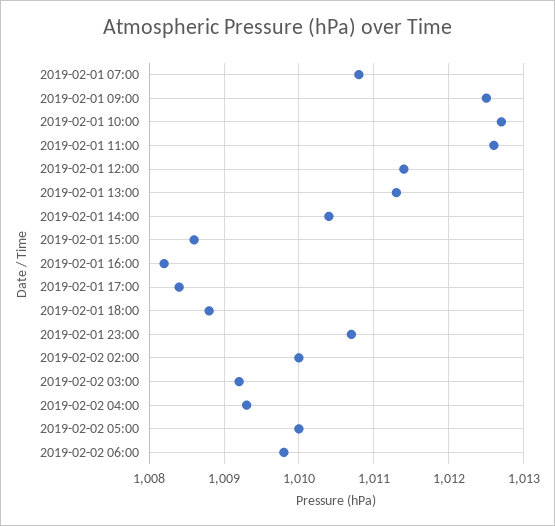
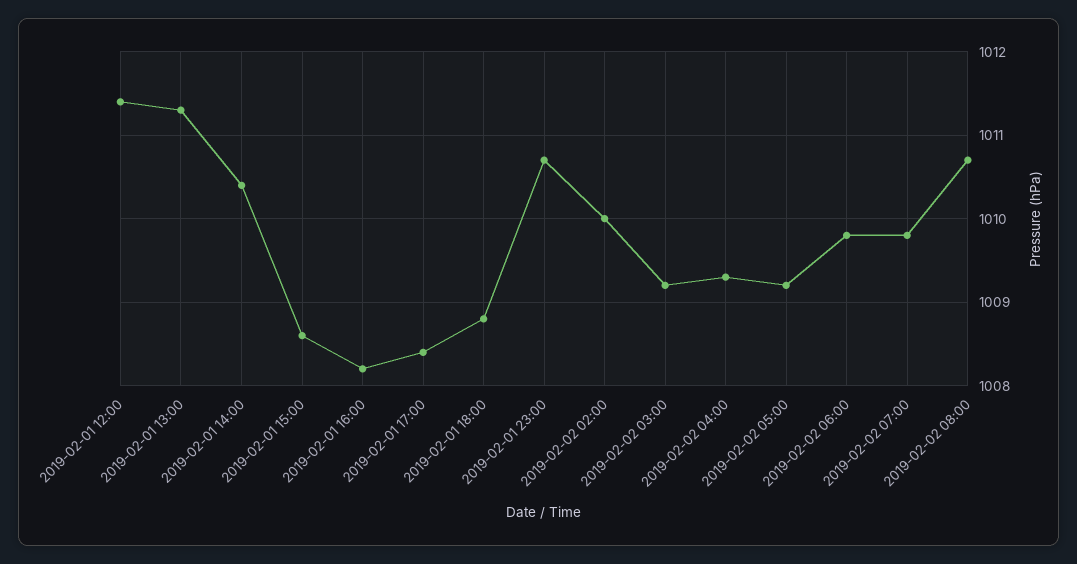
2019-02-01 07:00: 1010.8 -> none
2019-02-01 09:00: 1012.5 -> none
2019-02-01 10:00: 1012.7 -> none
2019-02-01 11:00: 1012.6 -> none
2019-02-02 05:00: 1010 -> 1009.2
2019-02-02 07:00: none -> 1009.8
2019-02-02 08:00: none -> 1010.7

